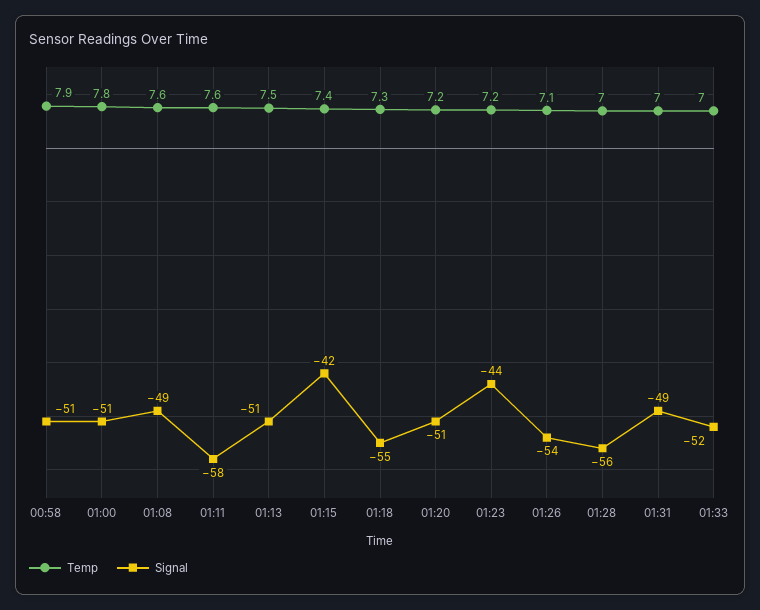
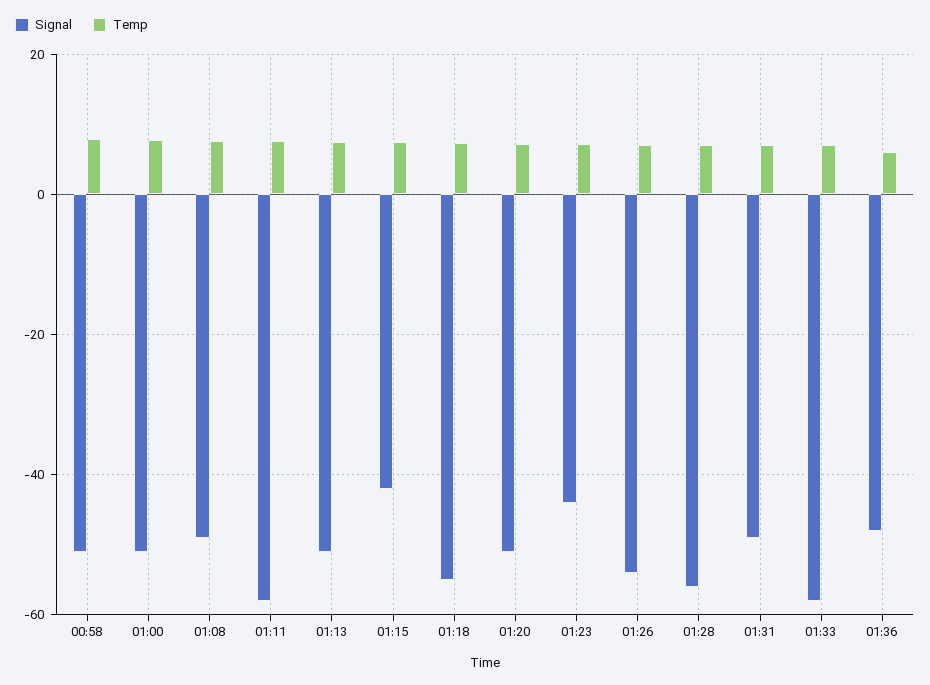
Signal, 01:33: -52 -> -58
Signal, 01:36: none -> -48
Temp, 01:36: none -> 6

